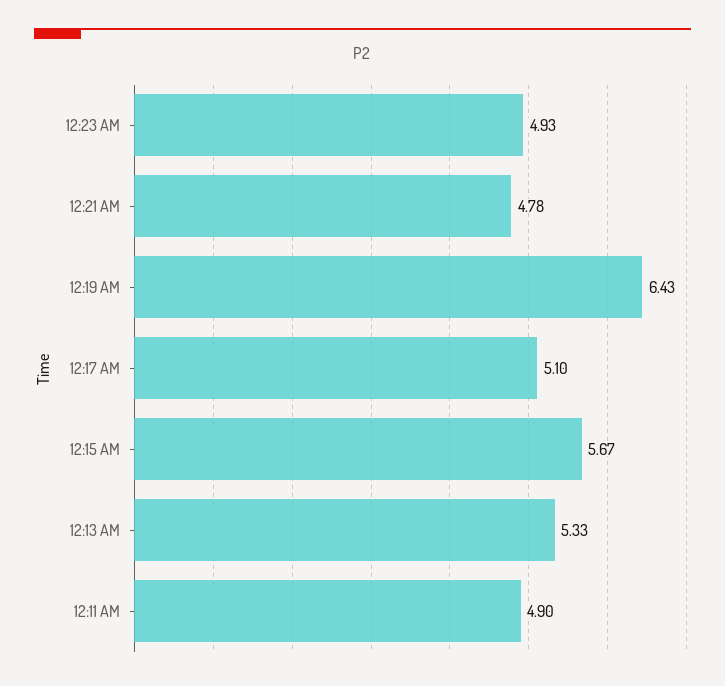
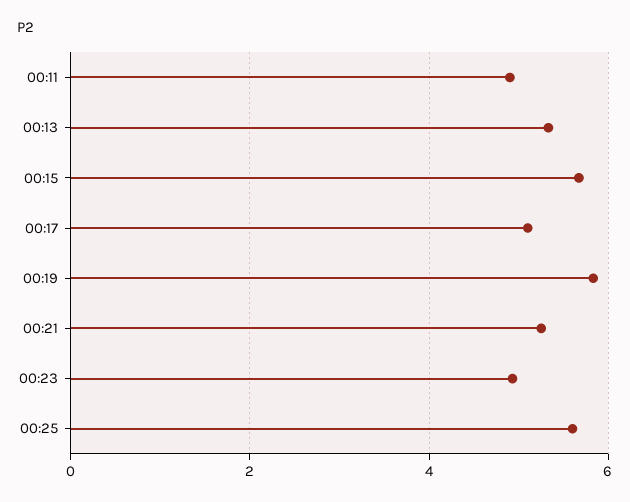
12:21 AM: 4.78 -> 5.2
12:19 AM: 6.43 -> 5.8
00:25: none -> 5.6

